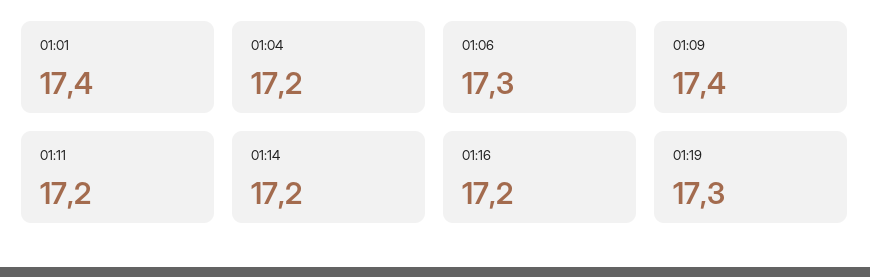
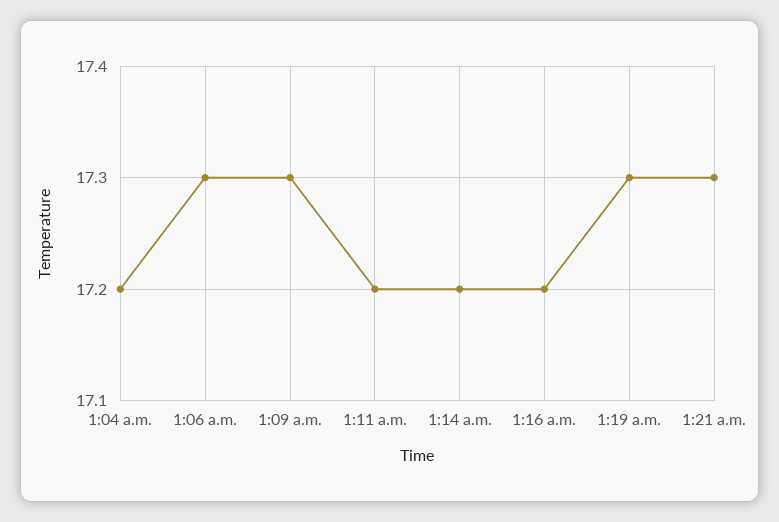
01:01: 17.4 -> none
01:09: 17.4 -> 17.3
1:21 a.m.: none -> 17.3

